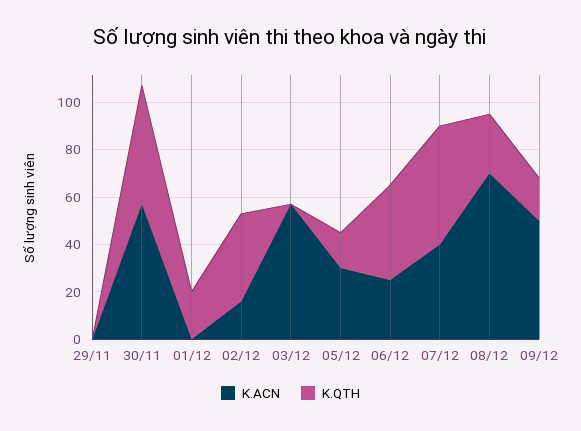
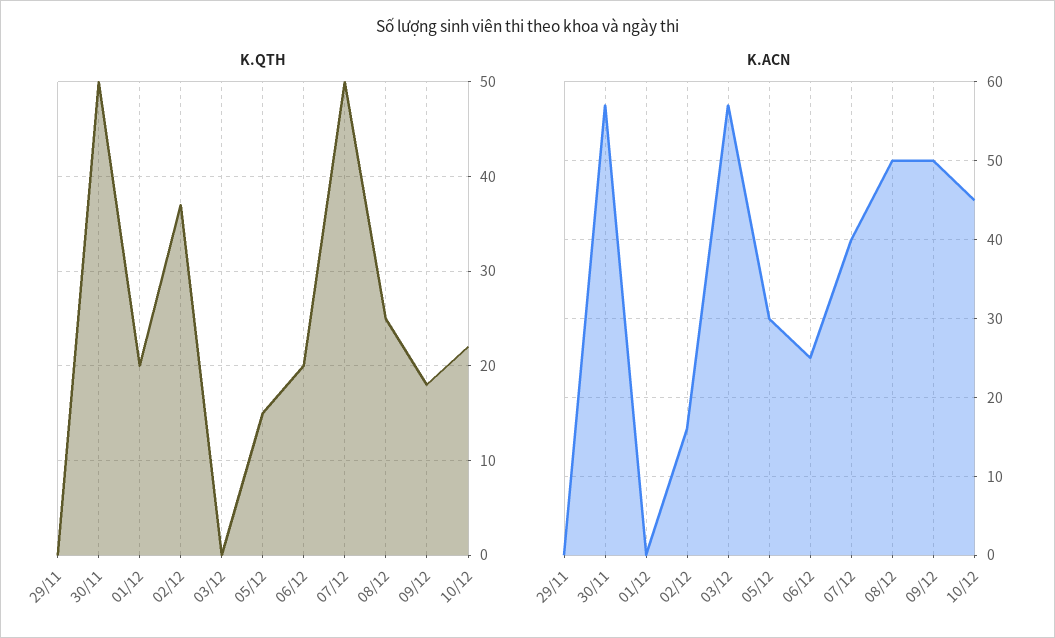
K.QTH, 06/12: 40 -> 20
K.ACN, 08/12: 70 -> 50
K.QTH, 10/12: none -> 22
K.ACN, 10/12: none -> 45

